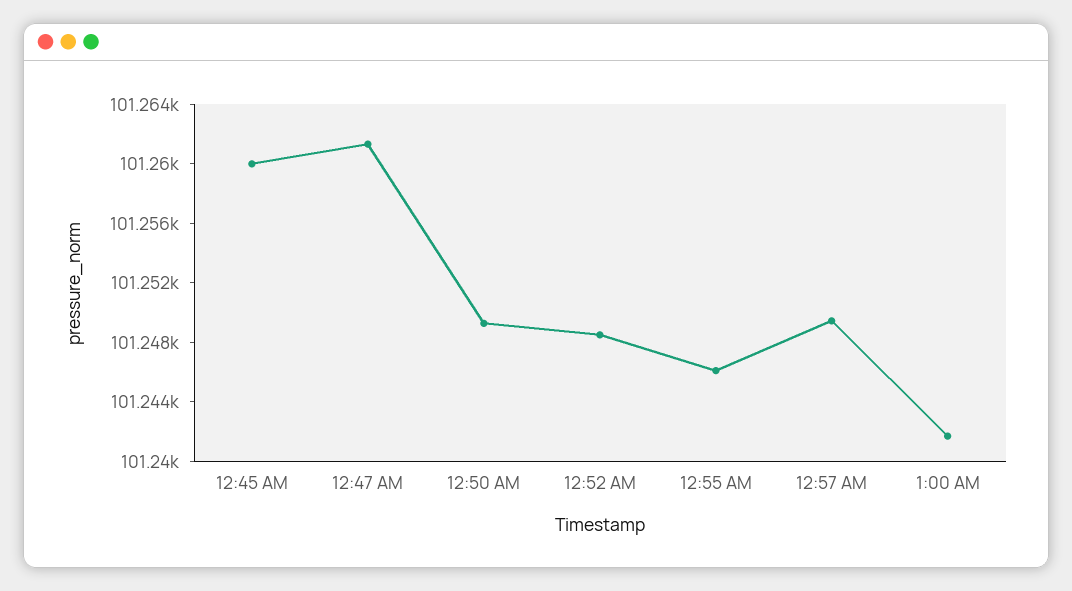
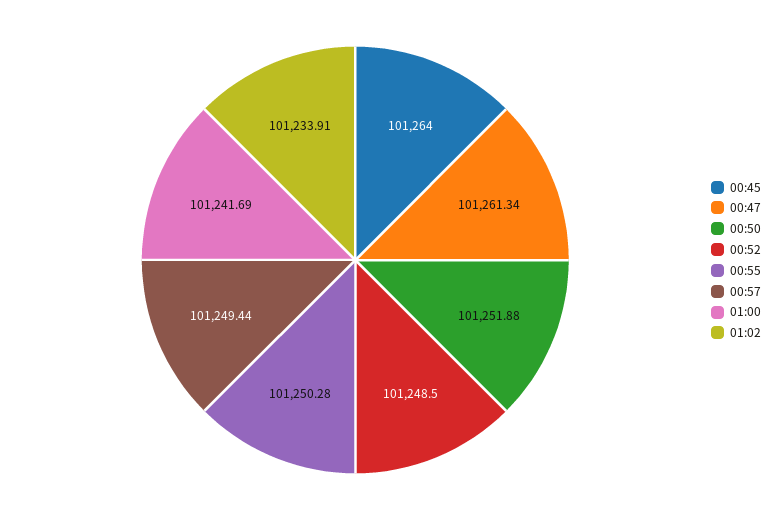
12:45 AM: 101260 -> 101264
12:50 AM: 101249 -> 101251.88
12:55 AM: 101246 -> 101250.28
01:02: none -> 101233.91

